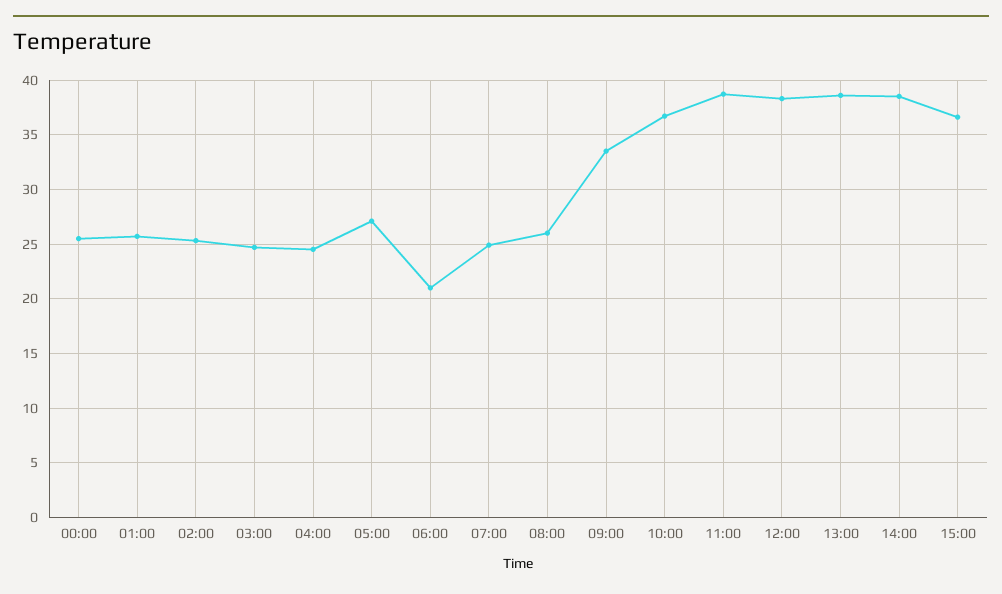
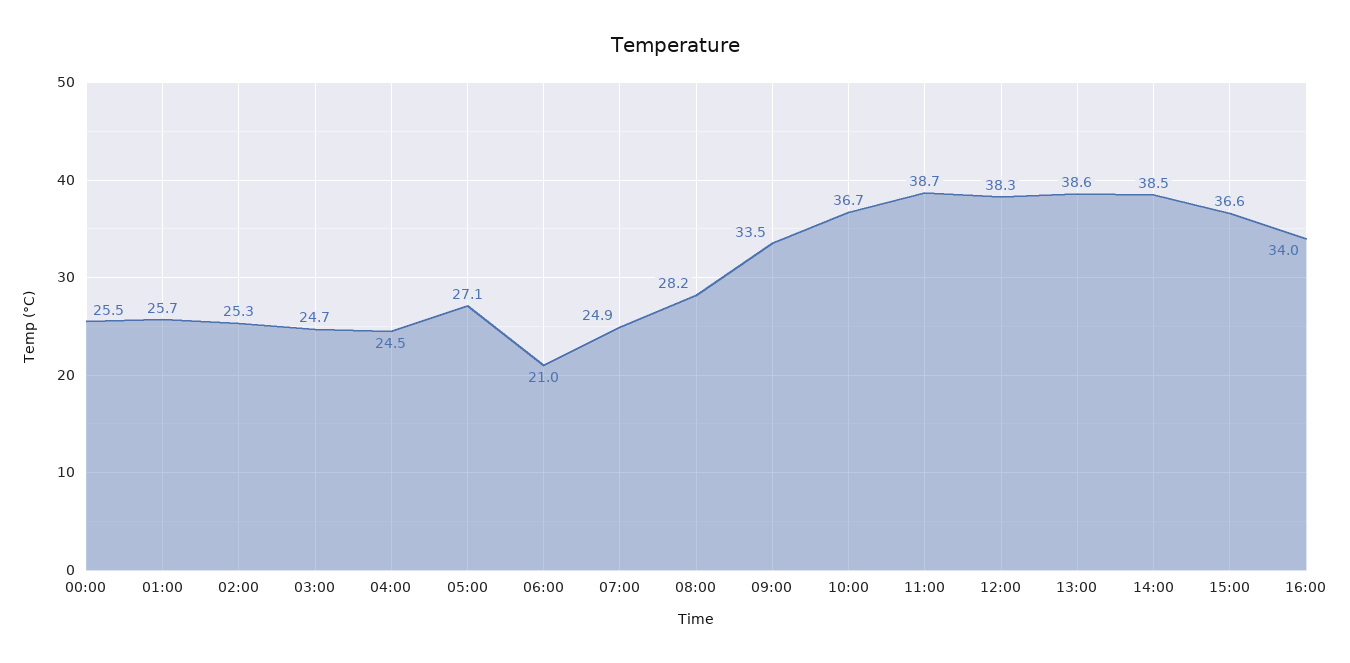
08:00: 26 -> 28.2
16:00: none -> 34

